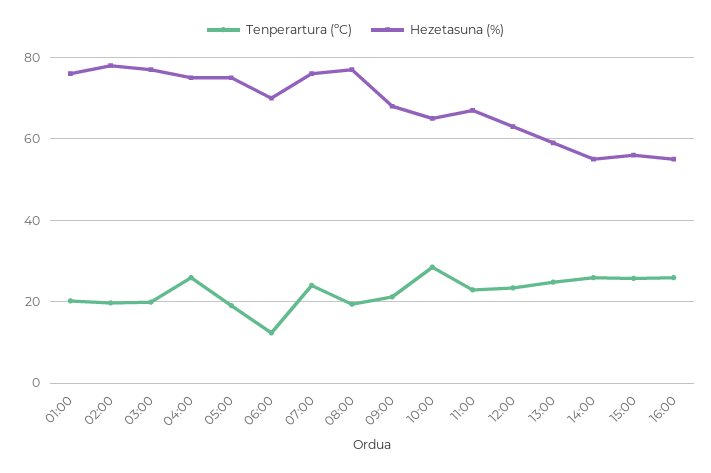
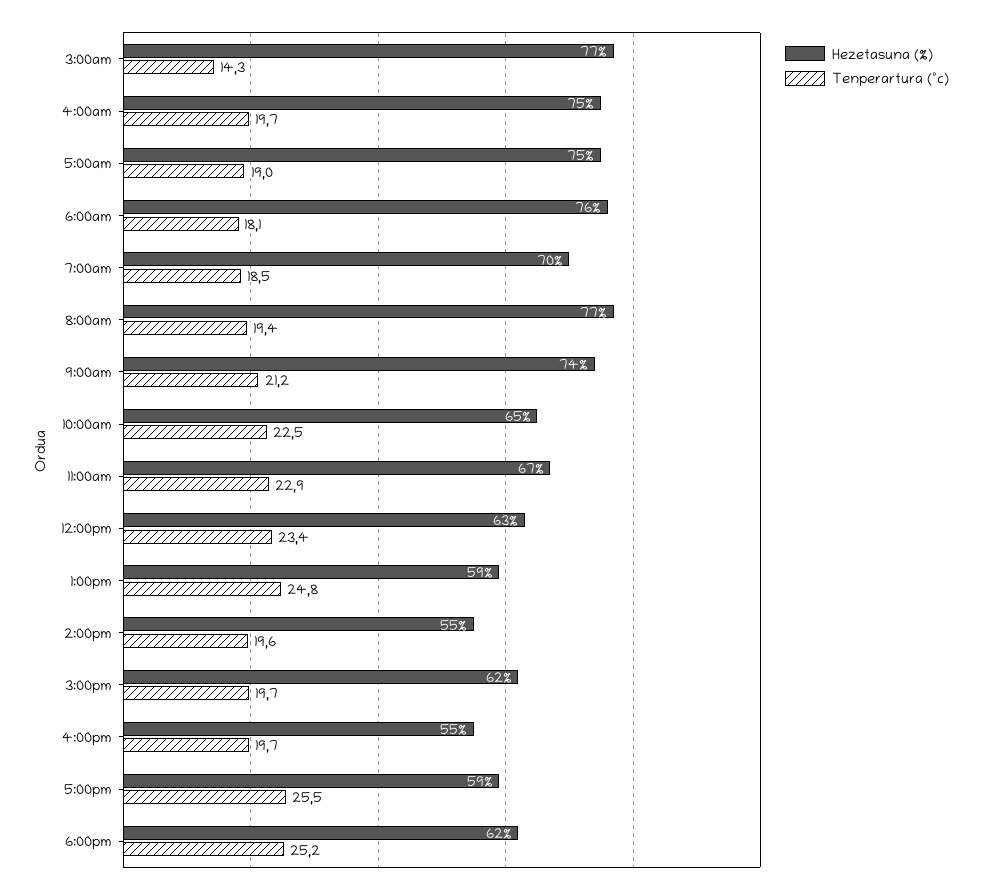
Tenperartura (ºC), 01:00: 20 -> none
Hezetasuna (%), 01:00: 76 -> none
Tenperartura (ºC), 02:00: 20 -> none
Hezetasuna (%), 02:00: 78 -> none
Tenperartura (ºC), 03:00: 20 -> 14.3
Tenperartura (ºC), 04:00: 26 -> 19.7
Tenperartura (ºC), 06:00: 12 -> 18.1
Hezetasuna (%), 06:00: 70 -> 76
Tenperartura (ºC), 07:00: 24 -> 18.5
Hezetasuna (%), 07:00: 76 -> 70
Hezetasuna (%), 09:00: 68 -> 74
Tenperartura (ºC), 10:00: 28 -> 22.5
Tenperartura (ºC), 14:00: 26 -> 19.6
Tenperartura (ºC), 15:00: 26 -> 19.7
Hezetasuna (%), 15:00: 56 -> 62
Tenperartura (ºC), 16:00: 26 -> 19.7
Hezetasuna (%), 5:00pm: none -> 59
Tenperartura (ºC), 5:00pm: none -> 25.5
Hezetasuna (%), 6:00pm: none -> 62
Tenperartura (ºC), 6:00pm: none -> 25.2

